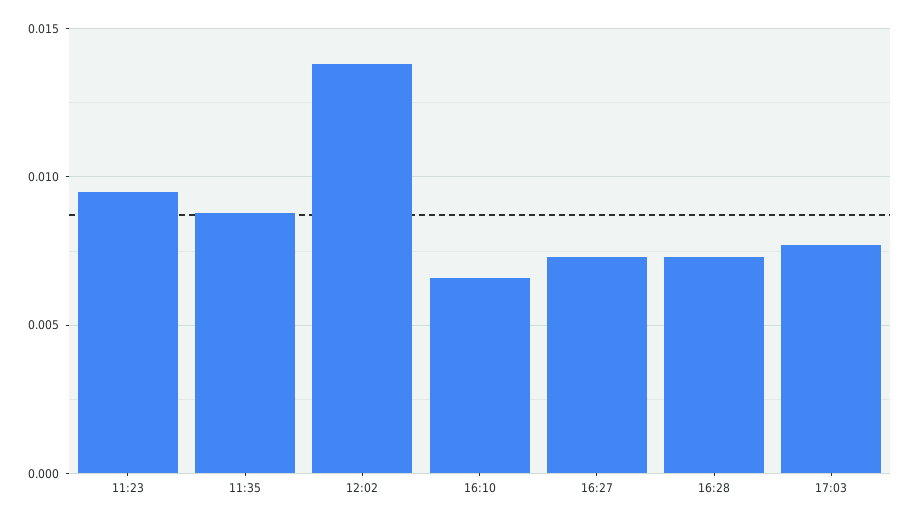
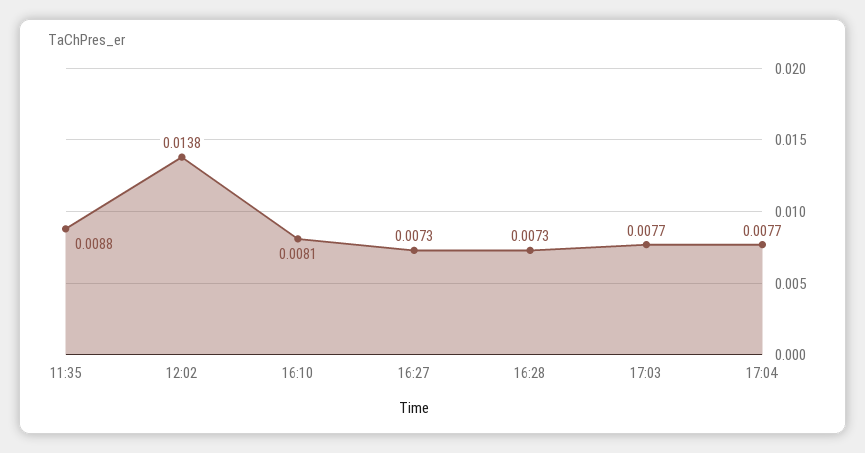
11:23: 0.0095 -> none
16:10: 0.0065 -> 0.0081
17:04: none -> 0.0077

